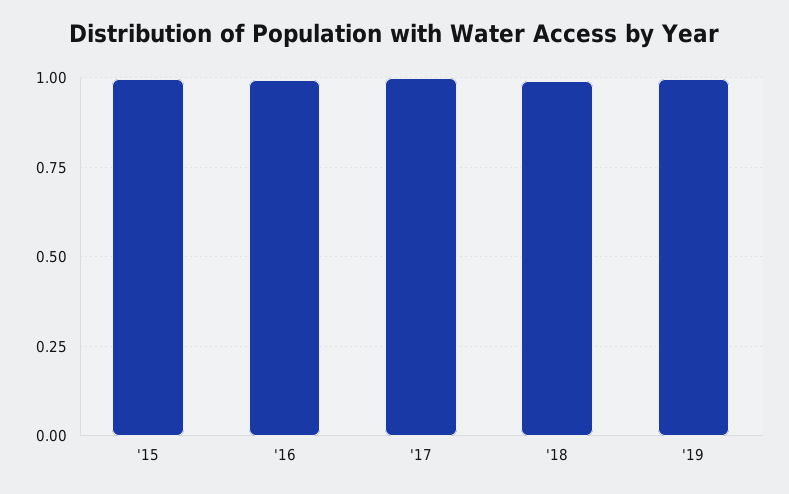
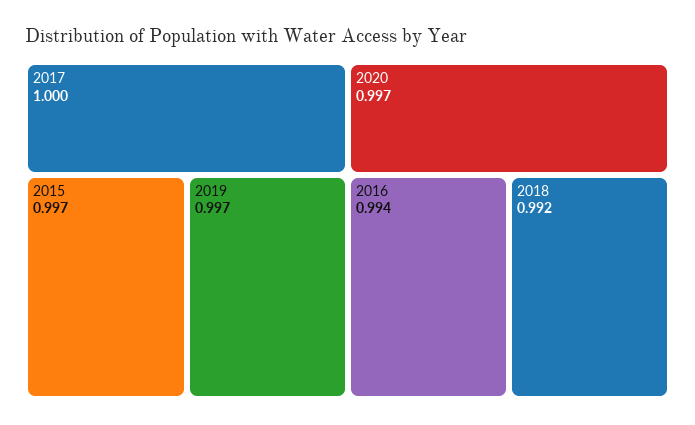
2020: none -> 0.997

